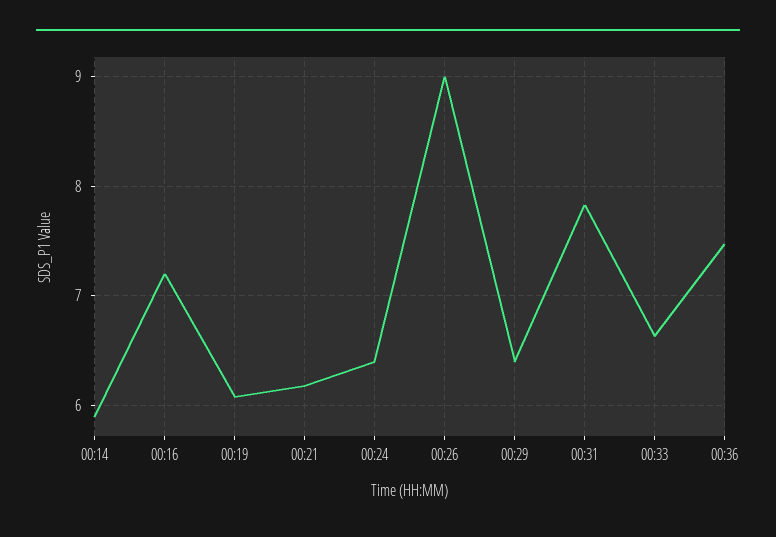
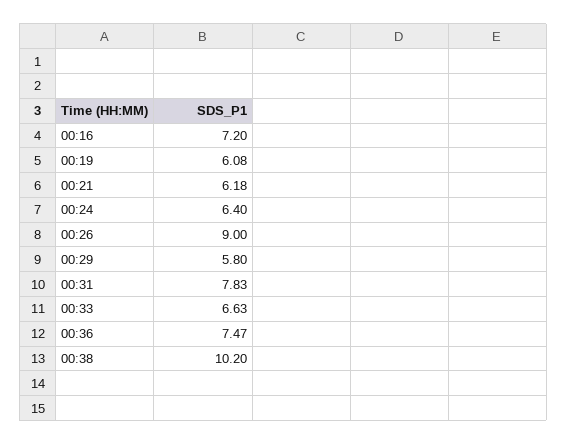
00:14: 5.9 -> none
00:29: 6.4 -> 5.8
00:38: none -> 10.2

